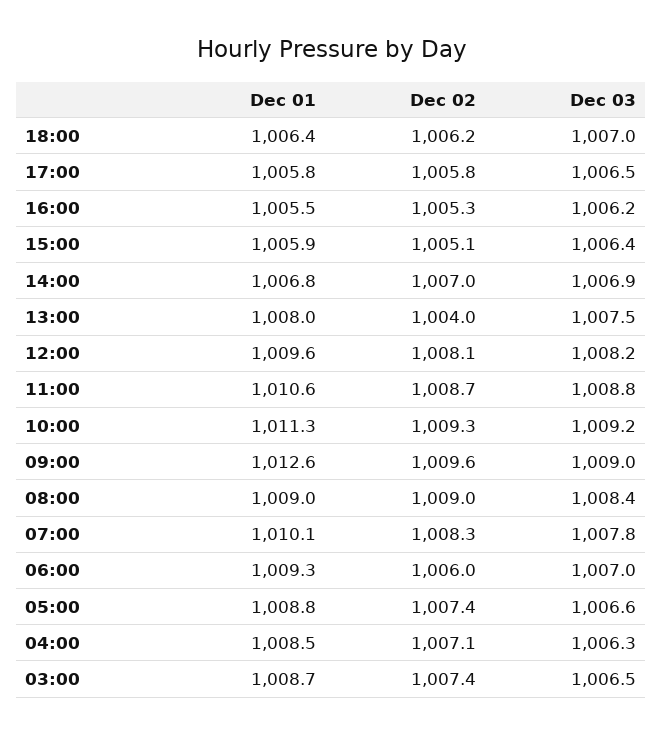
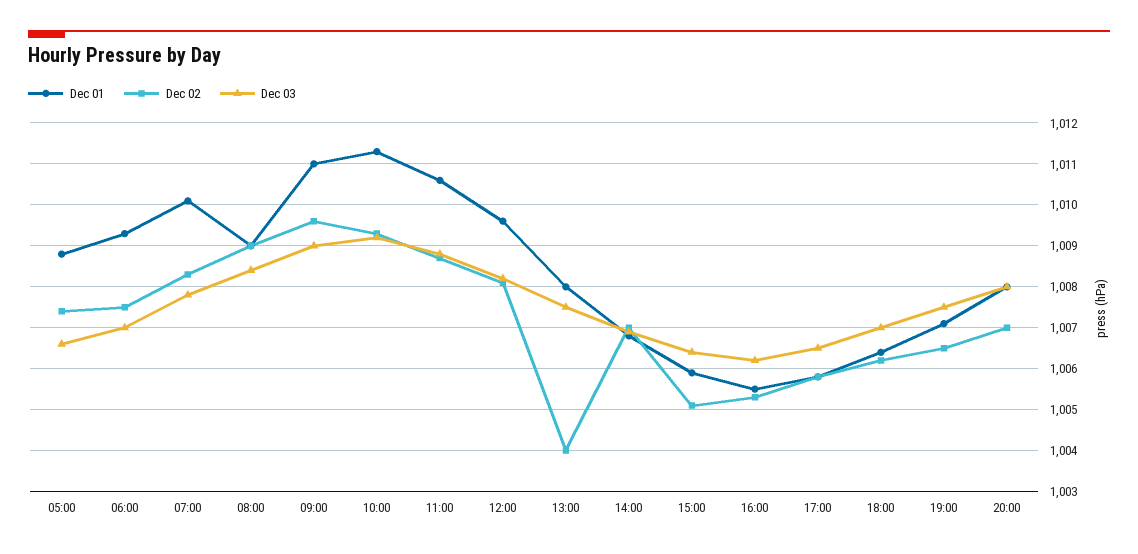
Dec 01, 09:00: 1012.6 -> 1011
Dec 02, 06:00: 1006 -> 1007.5
Dec 01, 04:00: 1008.5 -> none
Dec 02, 04:00: 1007.1 -> none
Dec 03, 04:00: 1006.3 -> none
Dec 01, 03:00: 1008.7 -> none
Dec 02, 03:00: 1007.4 -> none
Dec 03, 03:00: 1006.5 -> none
Dec 01, 19:00: none -> 1007
Dec 02, 19:00: none -> 1006.5
Dec 03, 19:00: none -> 1007.5
Dec 01, 20:00: none -> 1008
Dec 02, 20:00: none -> 1007
Dec 03, 20:00: none -> 1008

